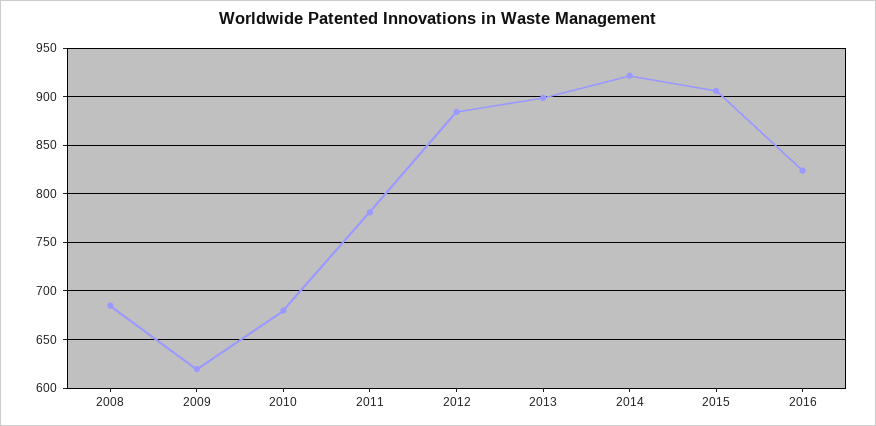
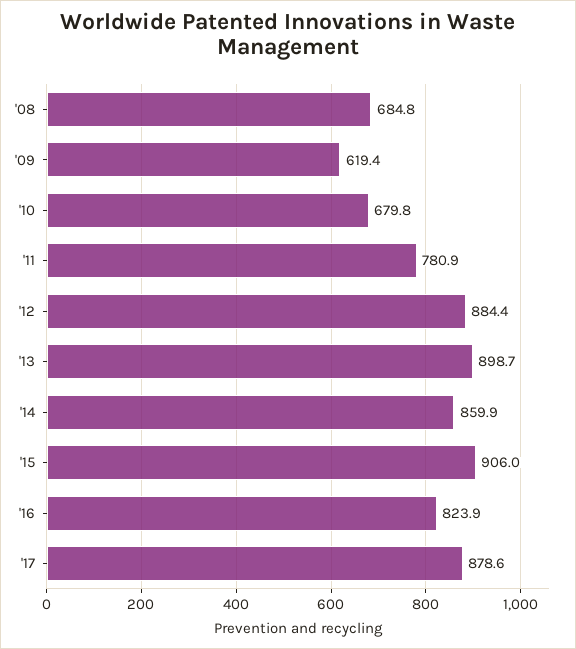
2014: 920 -> 859.9
'17: none -> 878.6

